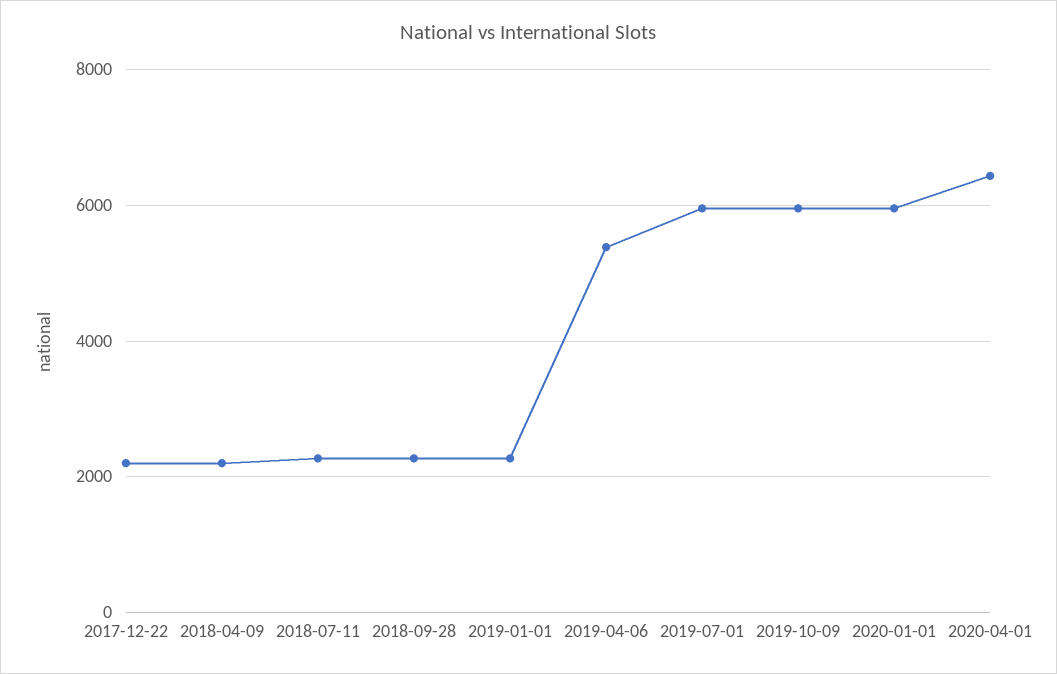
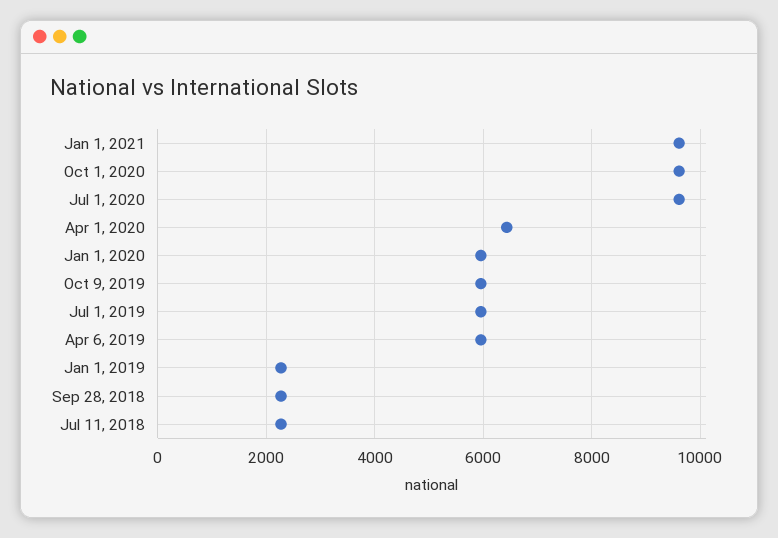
2017-12-22: 2200 -> none
2018-04-09: 2200 -> none
2019-04-06: 5400 -> 6000
Jan 1, 2021: none -> 9600
Oct 1, 2020: none -> 9600
Jul 1, 2020: none -> 9600

